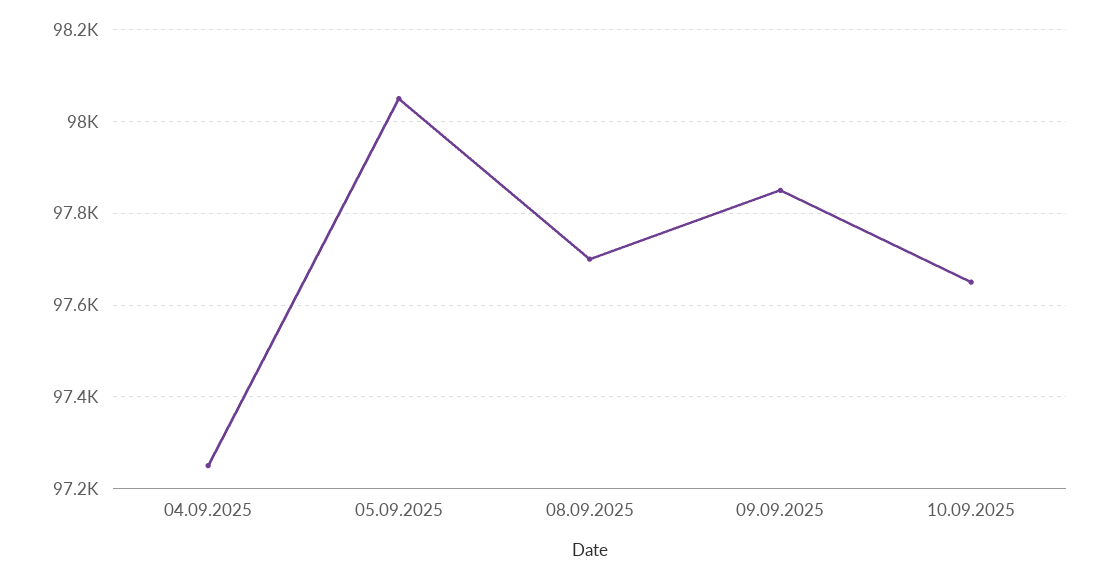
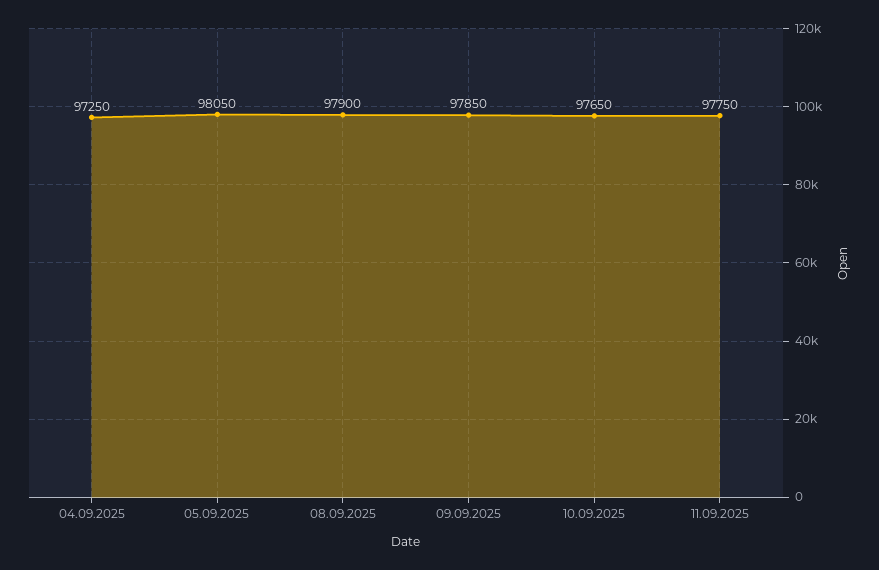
08.09.2025: 97700 -> 97900
11.09.2025: none -> 97750

